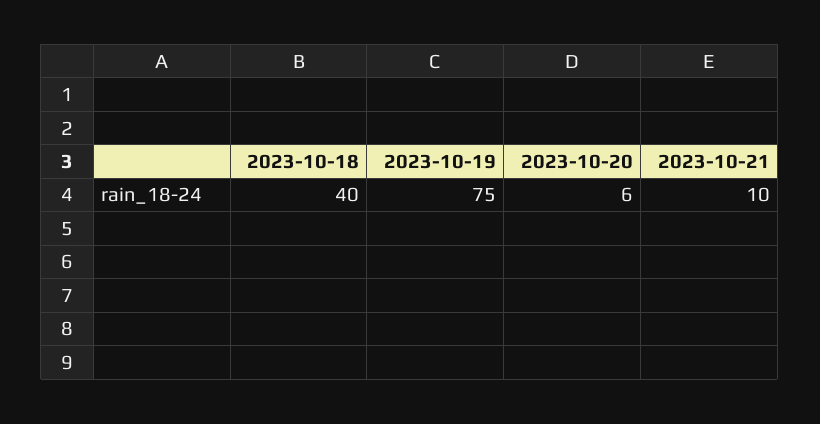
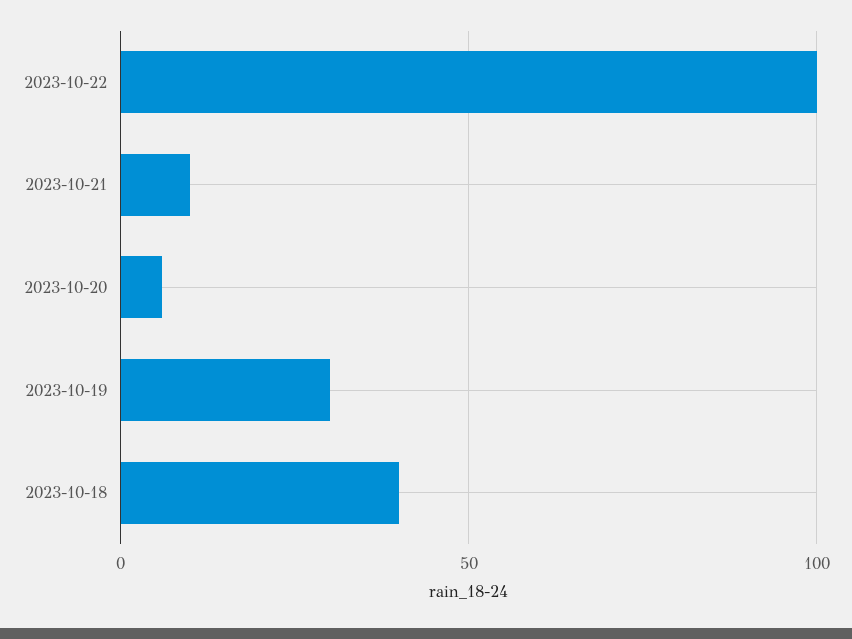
2023-10-19: 75 -> 30
2023-10-22: none -> 100

